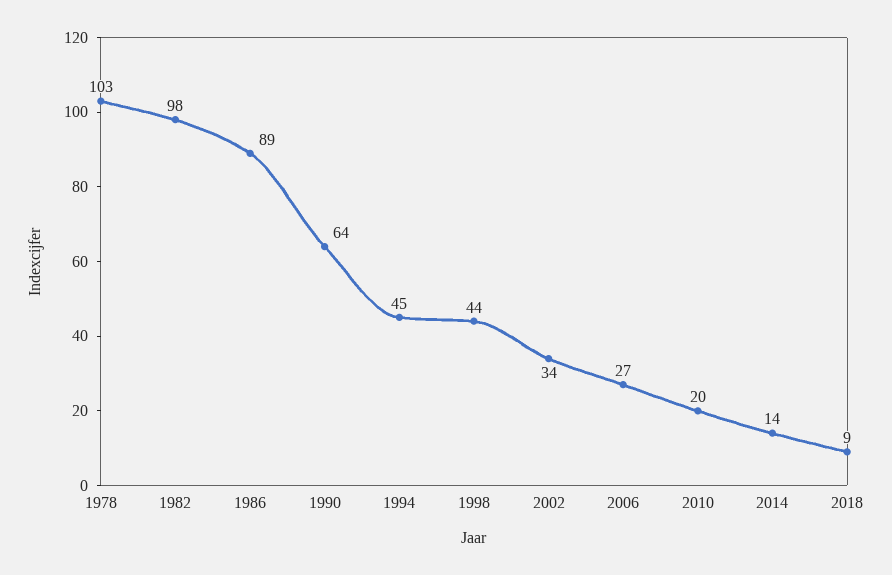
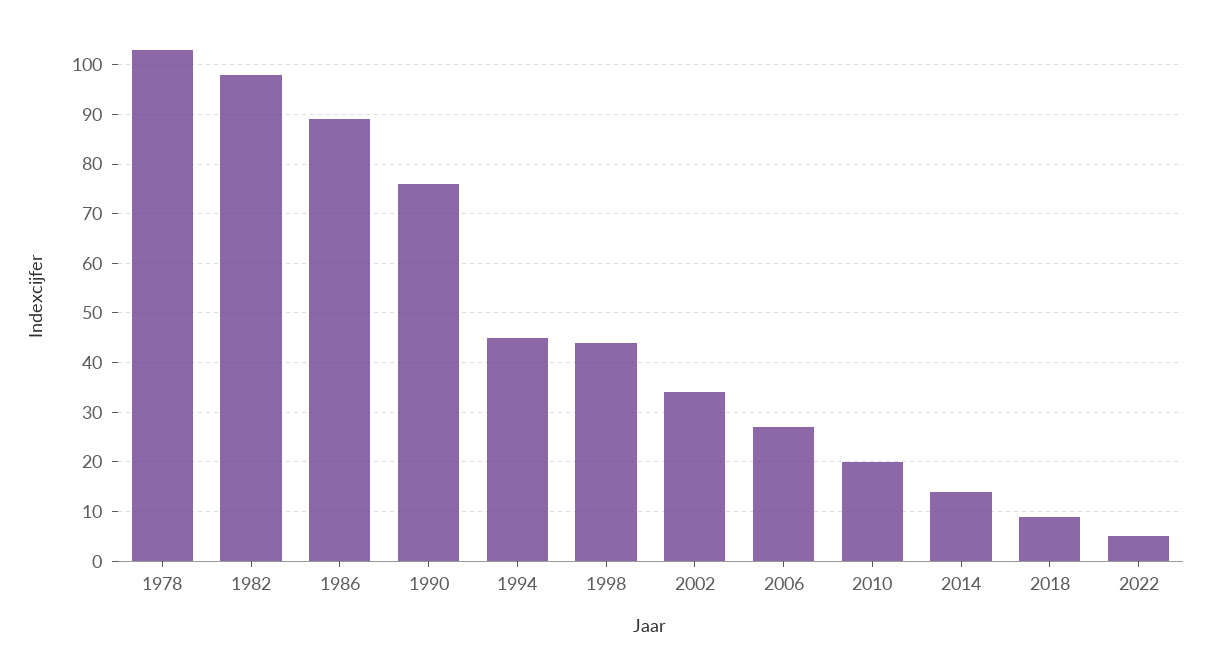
1990: 64 -> 75
2022: none -> 5

